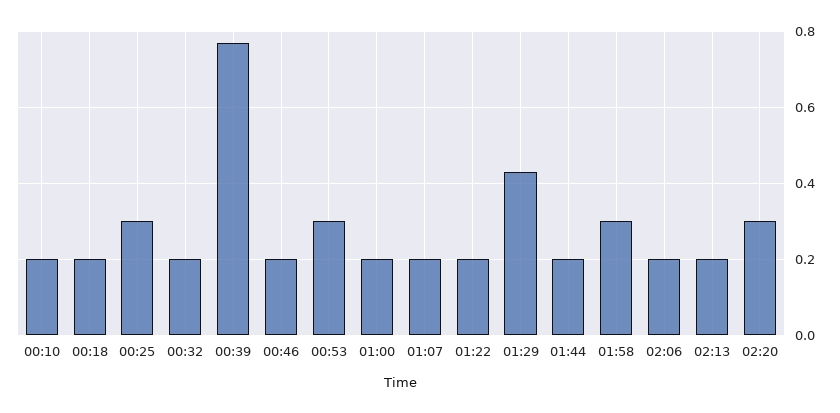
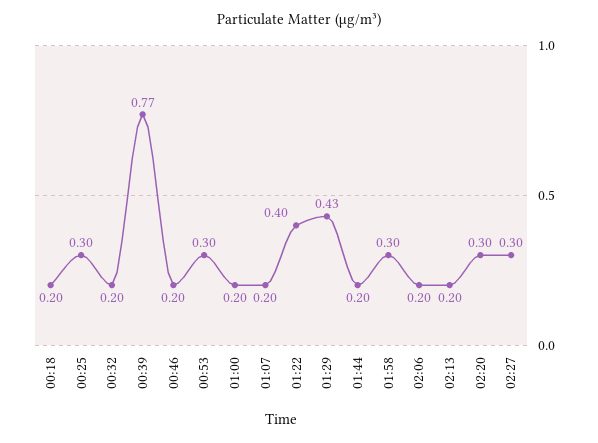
00:10: 0.2 -> none
01:22: 0.2 -> 0.4
02:27: none -> 0.3

